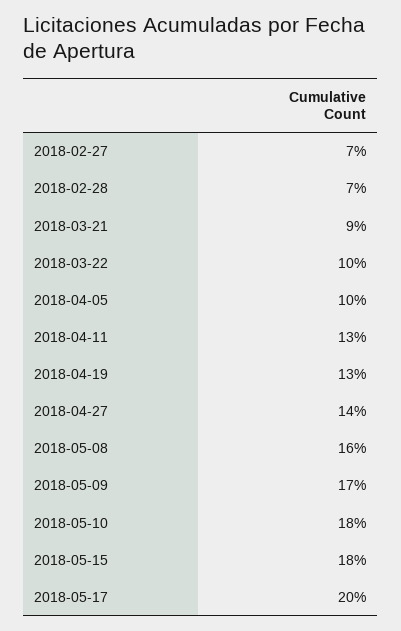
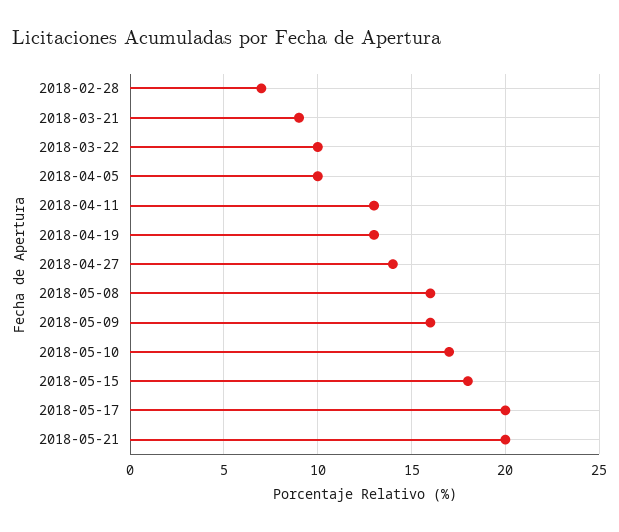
2018-02-27: 7 -> none
2018-05-09: 17 -> 16
2018-05-10: 18 -> 17
2018-05-21: none -> 20

